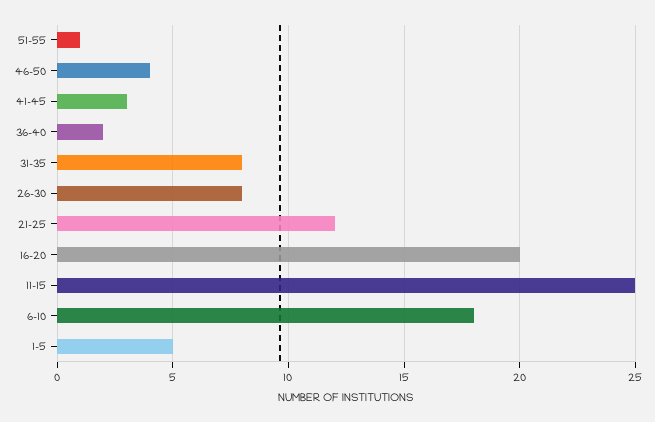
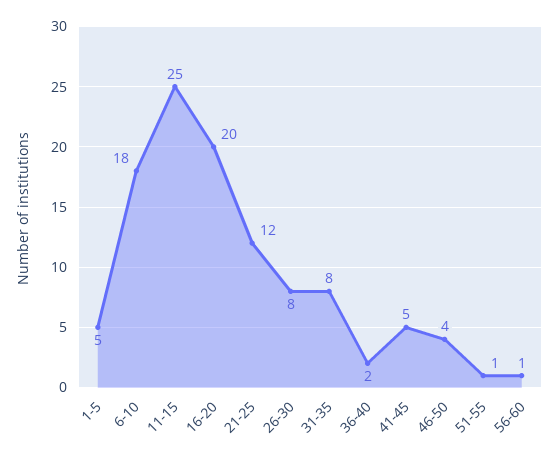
41-45: 3 -> 5
56-60: none -> 1

